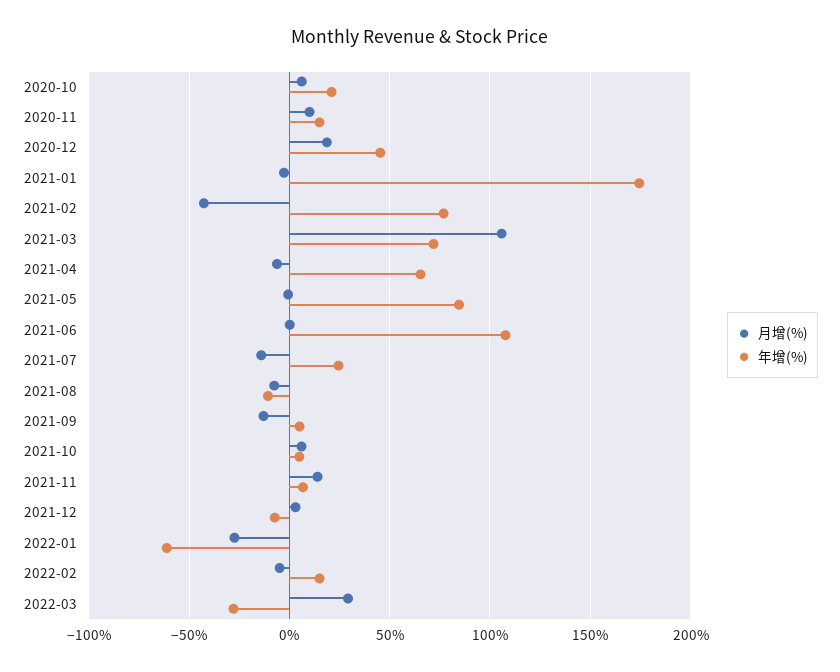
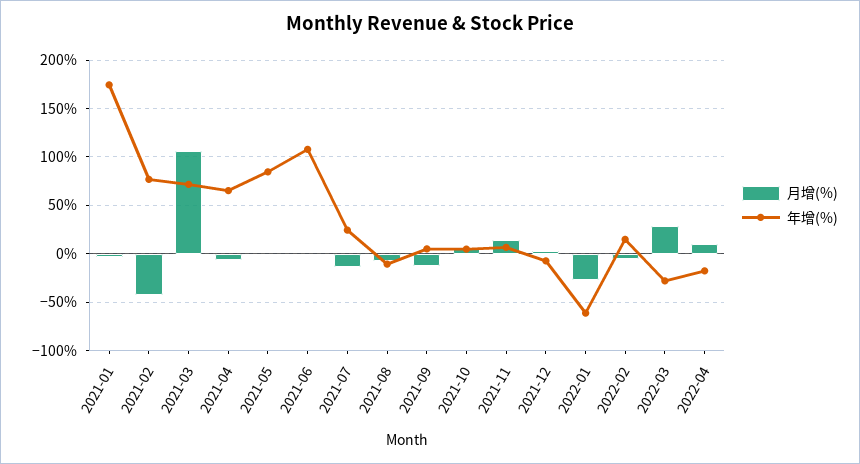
月增(%), 2020-10: 5 -> none
年增(%), 2020-10: 20 -> none
月增(%), 2020-11: 10 -> none
年增(%), 2020-11: 15 -> none
月增(%), 2020-12: 20 -> none
年增(%), 2020-12: 45 -> none
月增(%), 2022-04: none -> 10
年增(%), 2022-04: none -> -20

